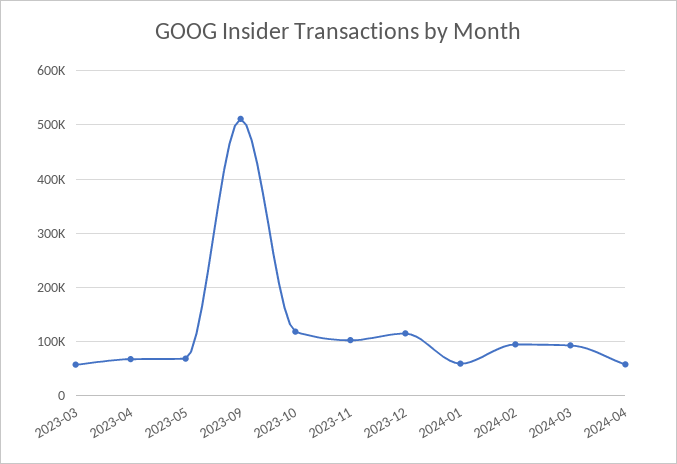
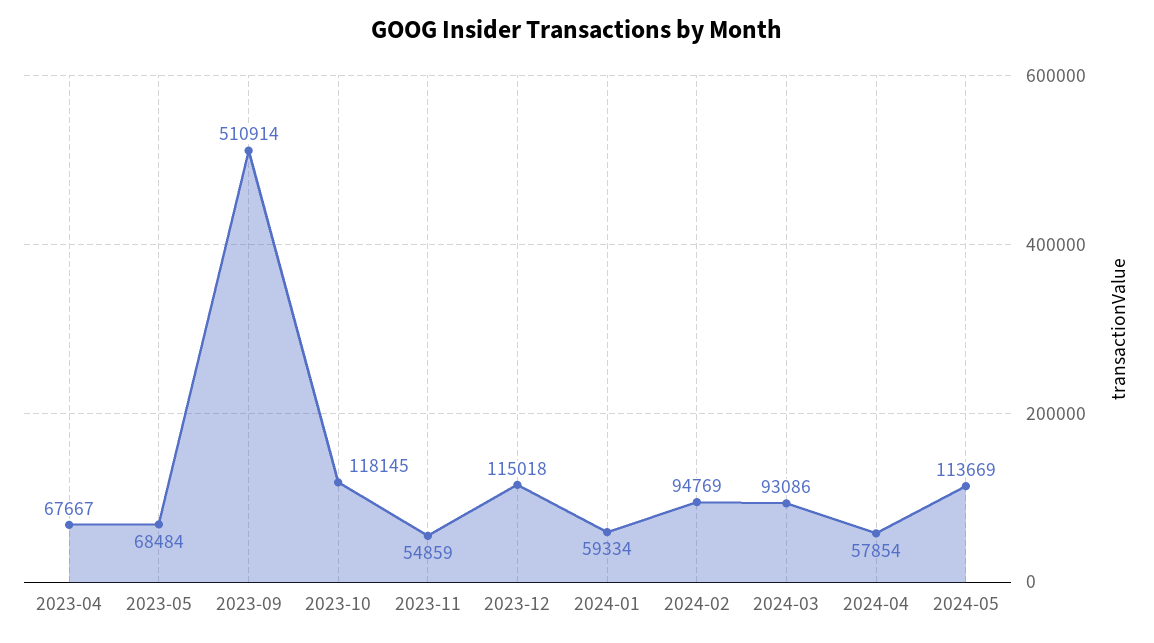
2023-03: 60000 -> none
2023-11: 100000 -> 54859
2024-05: none -> 113669

